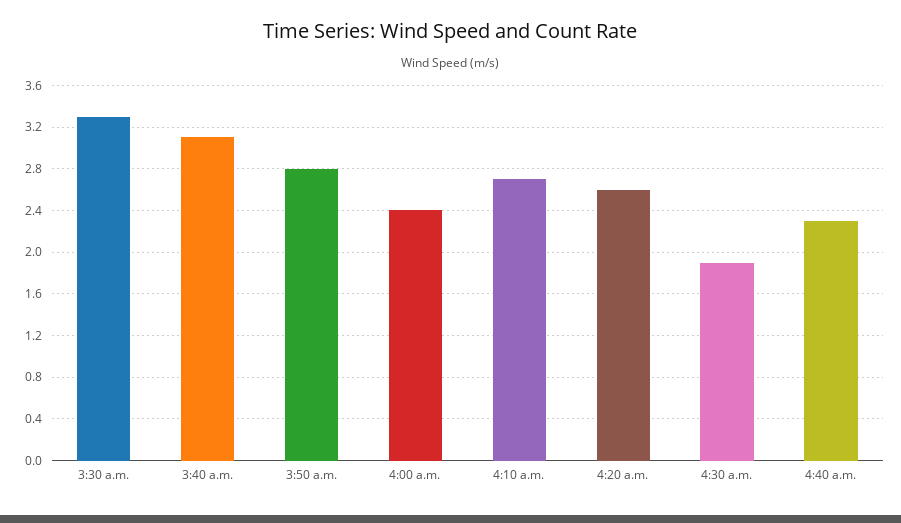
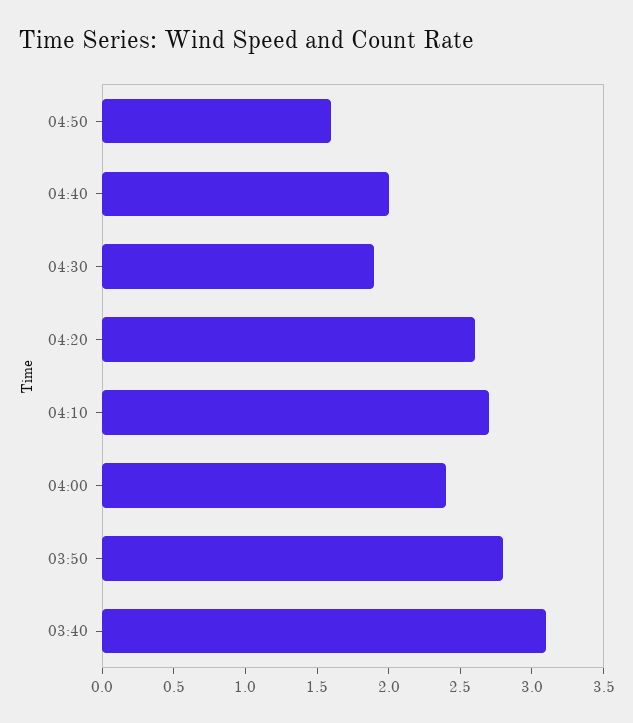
3:30 a.m.: 3.3 -> none
4:40 a.m.: 2.3 -> 2
04:50: none -> 1.6

